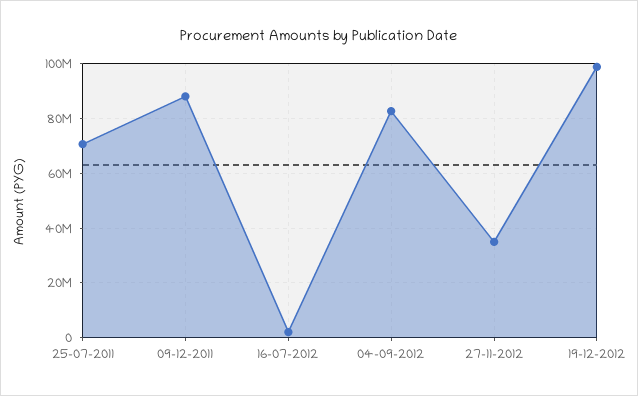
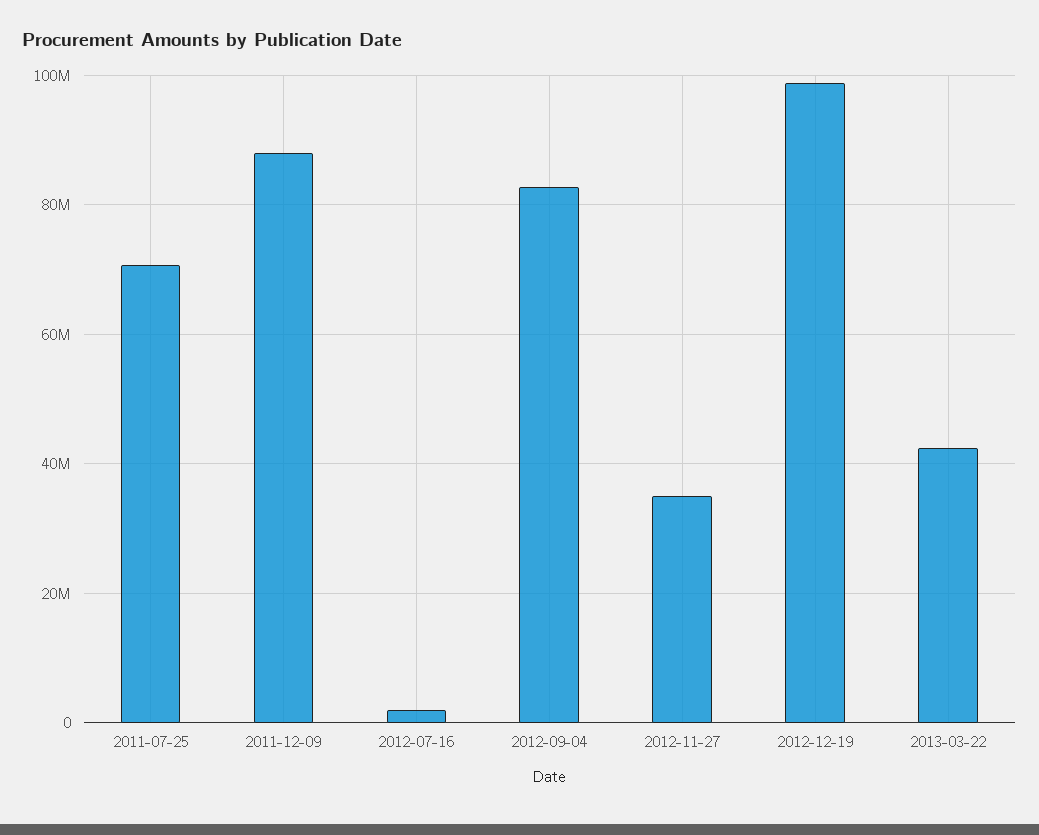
2013-03-22: none -> 42000000

